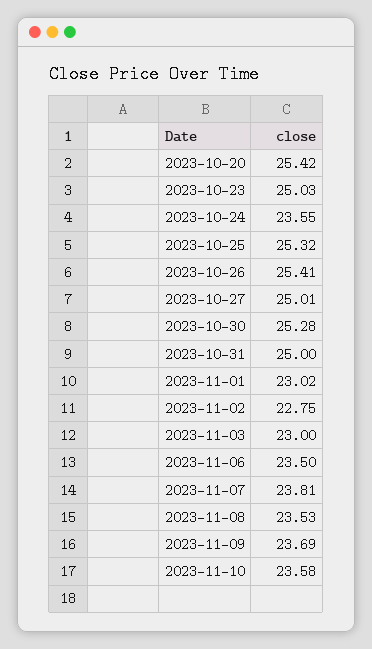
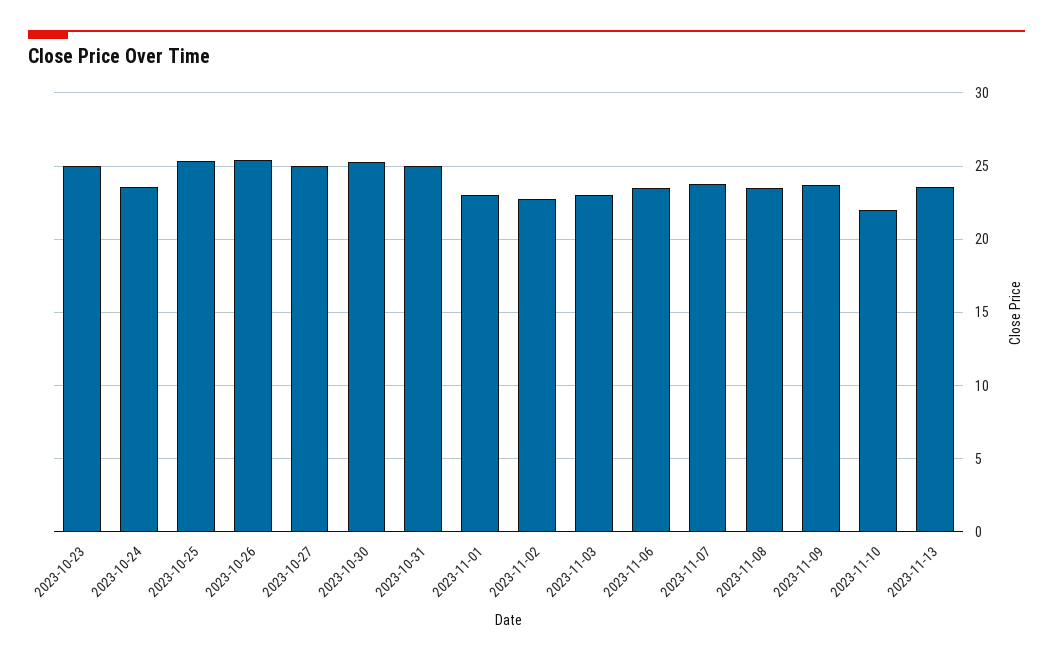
2023-10-20: 25.42 -> none
2023-11-10: 23.58 -> 22
2023-11-13: none -> 23.5

